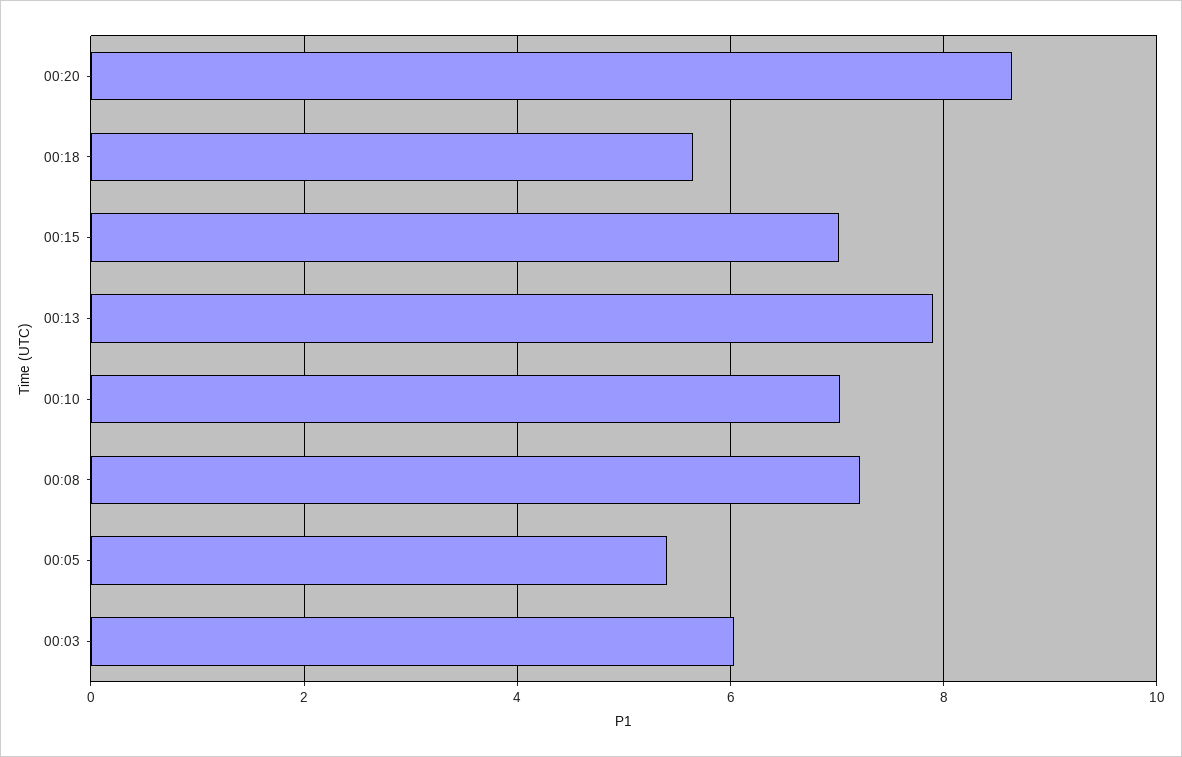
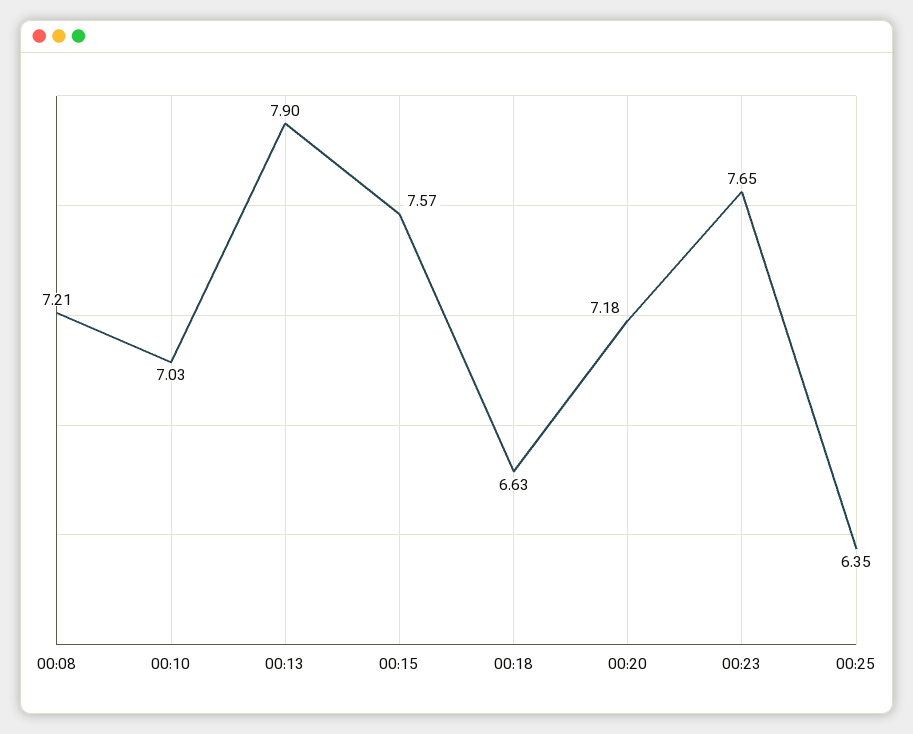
00:20: 8.6 -> 7.18
00:18: 5.6 -> 6.63
00:15: 7 -> 7.57
00:05: 5.4 -> none
00:03: 6 -> none
00:23: none -> 7.65
00:25: none -> 6.35

